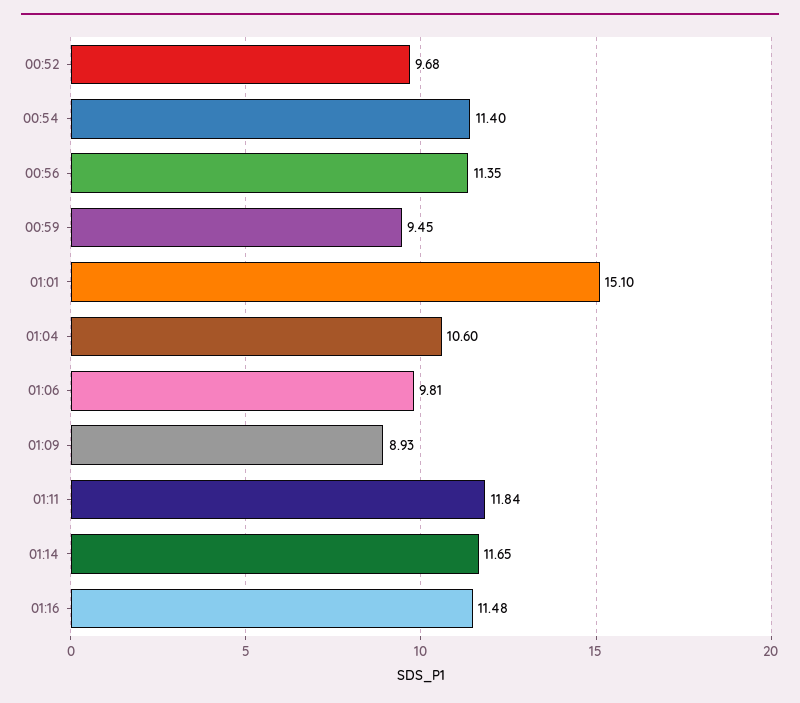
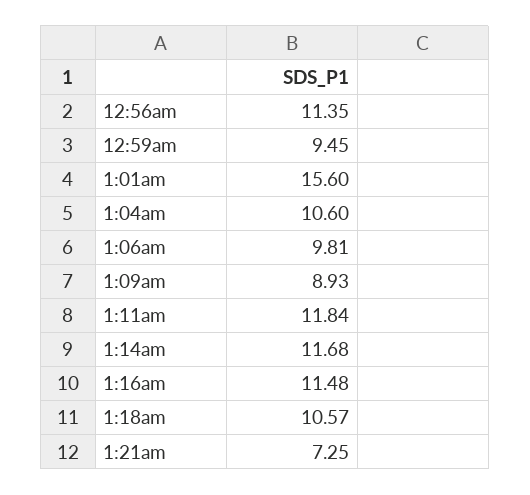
00:52: 9.68 -> none
00:54: 11.4 -> none
01:01: 15.1 -> 15.6
01:14: 11.65 -> 11.68
1:18am: none -> 10.57
1:21am: none -> 7.25

